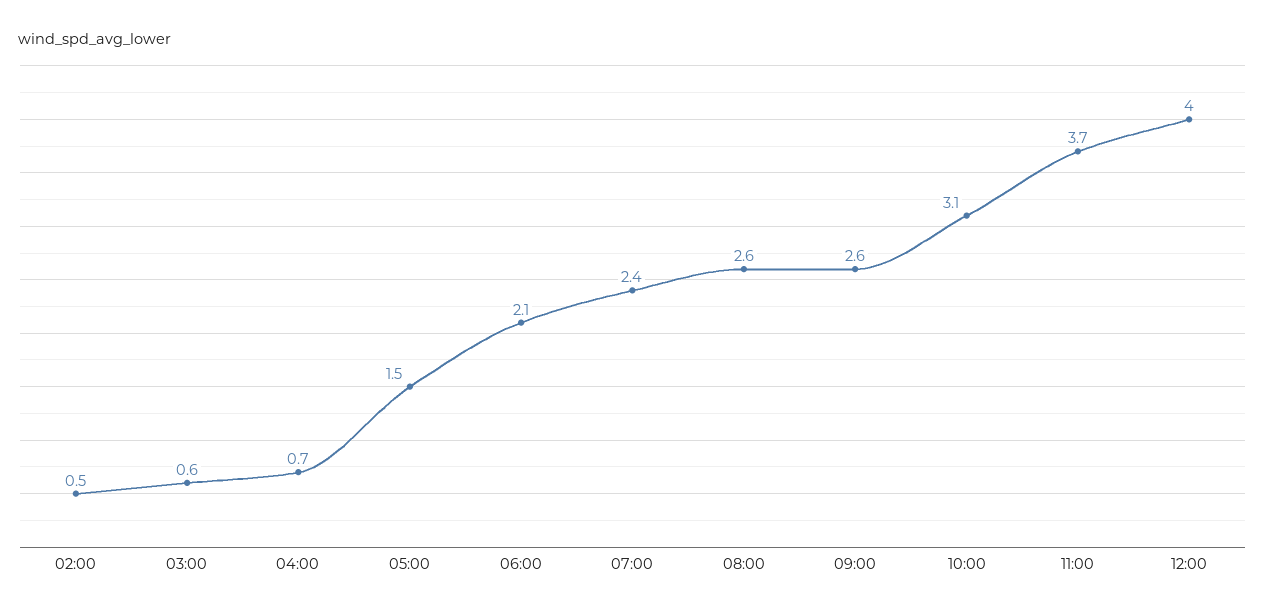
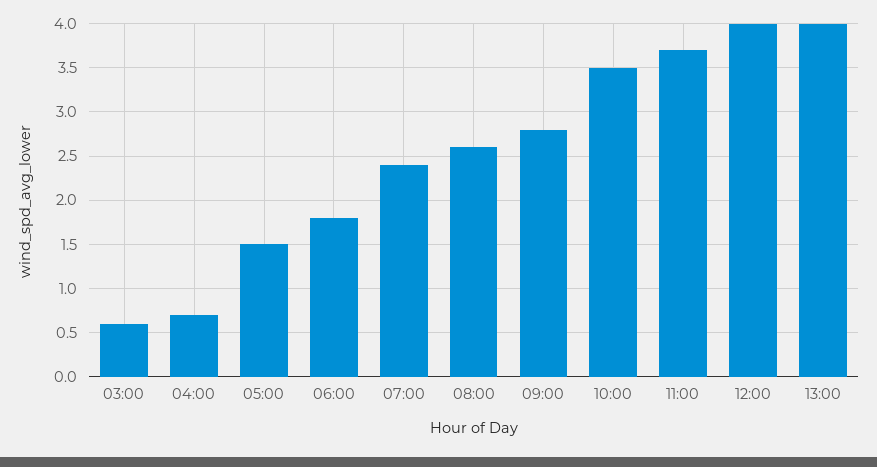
02:00: 0.5 -> none
06:00: 2.1 -> 1.8
09:00: 2.6 -> 2.8
10:00: 3.1 -> 3.5
13:00: none -> 4

